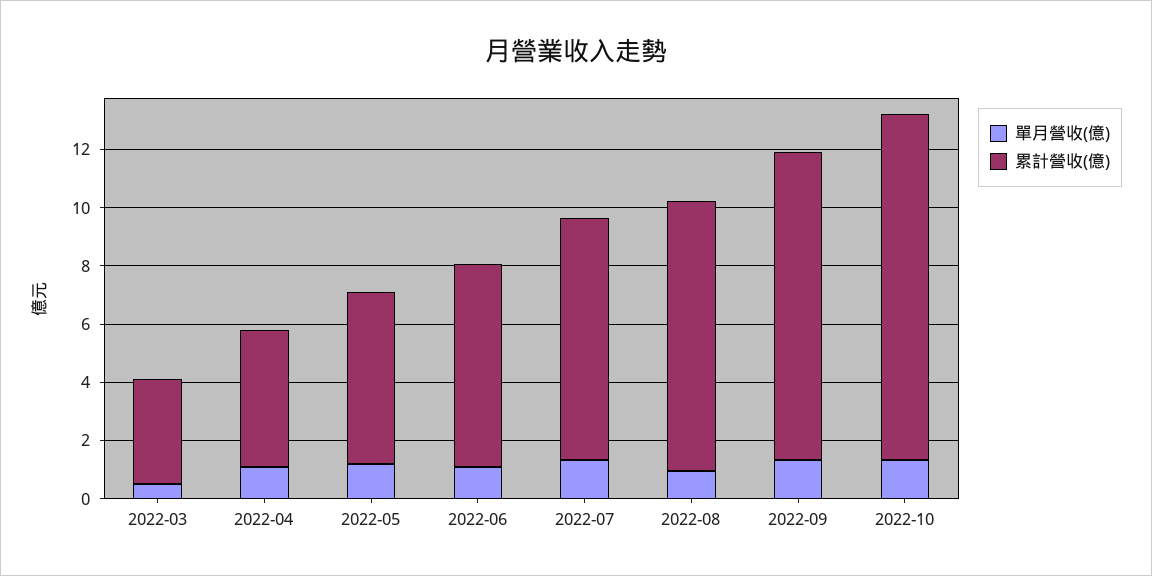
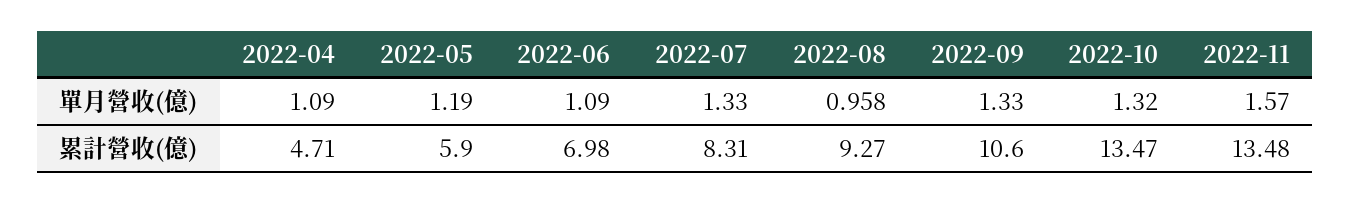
單月營收(億), 2022-03: 0.5 -> none
累計營收(億), 2022-03: 3.5 -> none
累計營收(億), 2022-10: 12 -> 13.47
單月營收(億), 2022-11: none -> 1.57
累計營收(億), 2022-11: none -> 13.48

